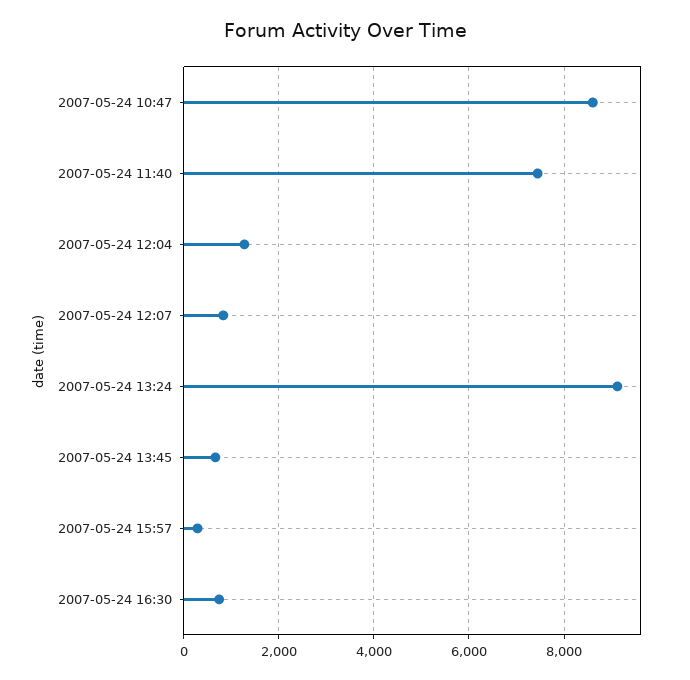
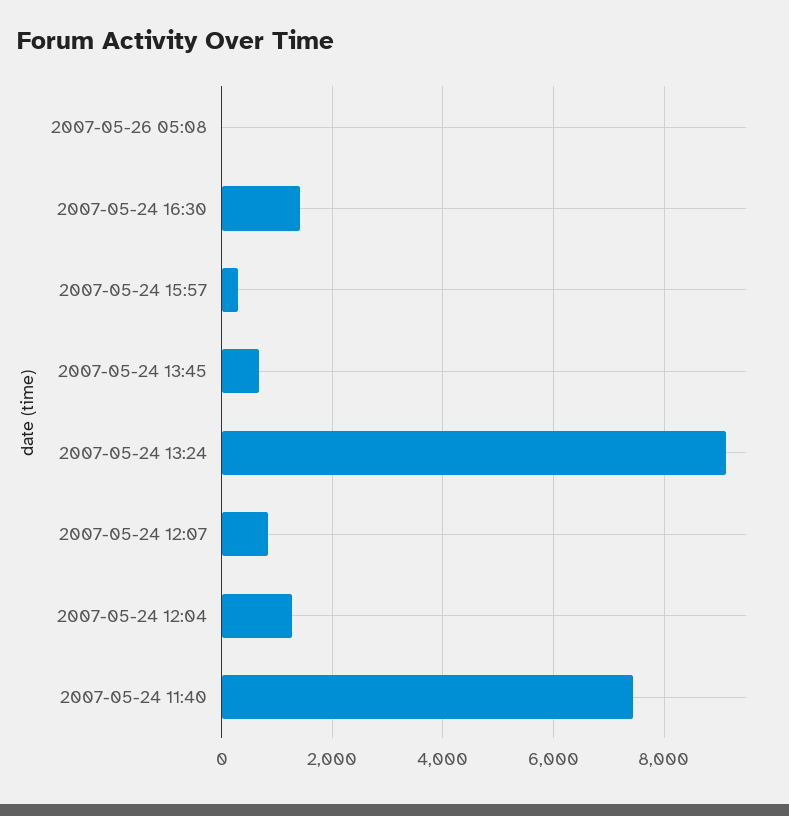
2007-05-24 10:47: 8600 -> none
2007-05-24 16:30: 800 -> 1400
2007-05-26 05:08: none -> 0

